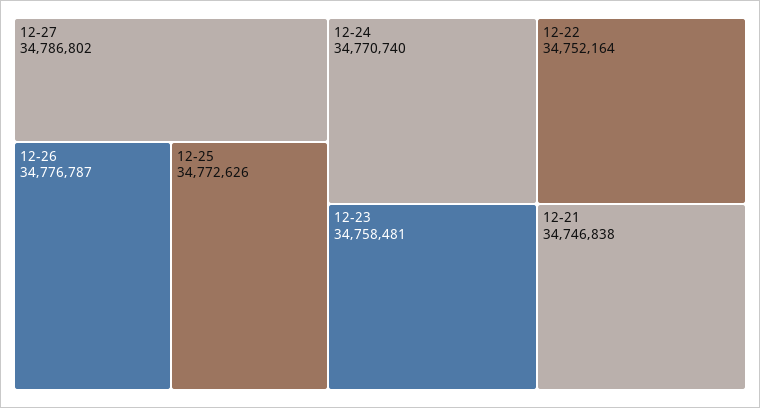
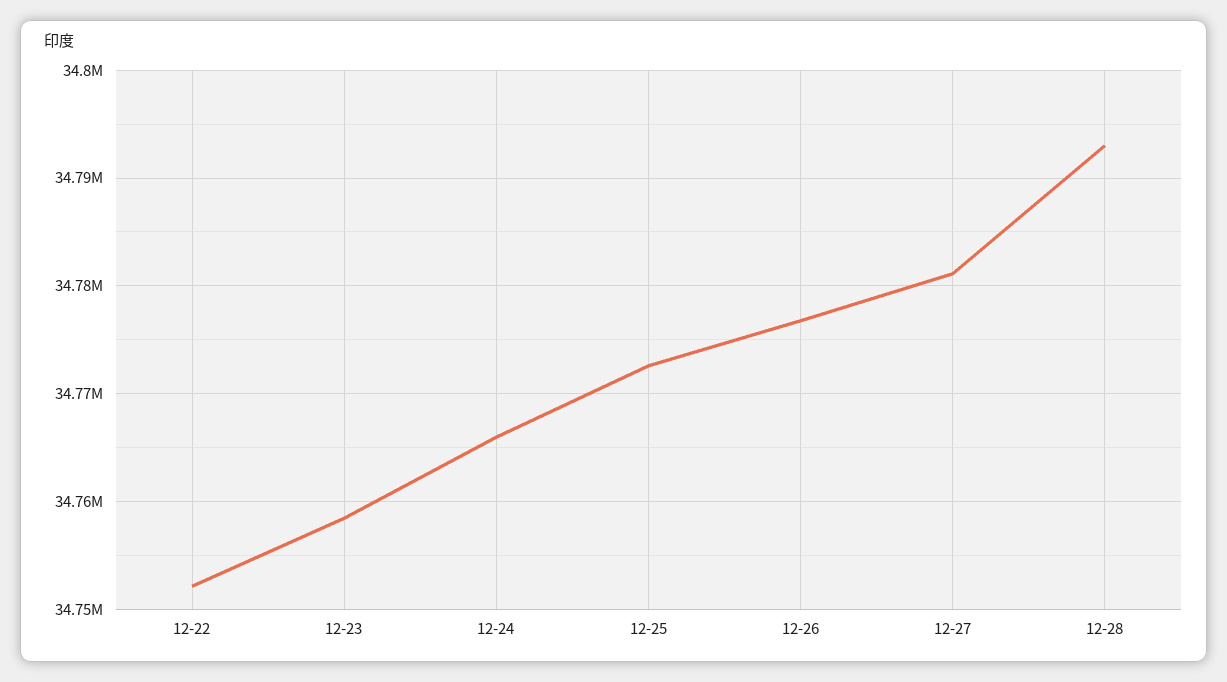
12-27: 34786802 -> 34781000
12-24: 34770740 -> 34766000
12-21: 34746838 -> none
12-28: none -> 34793000

